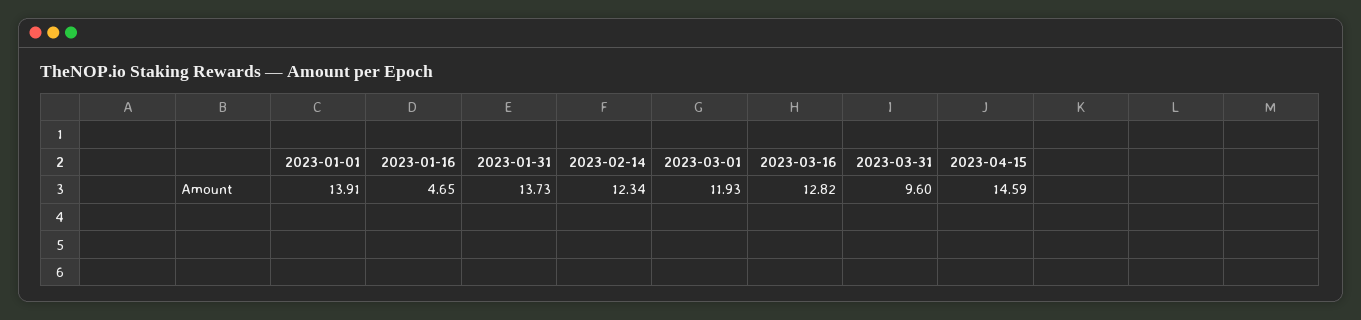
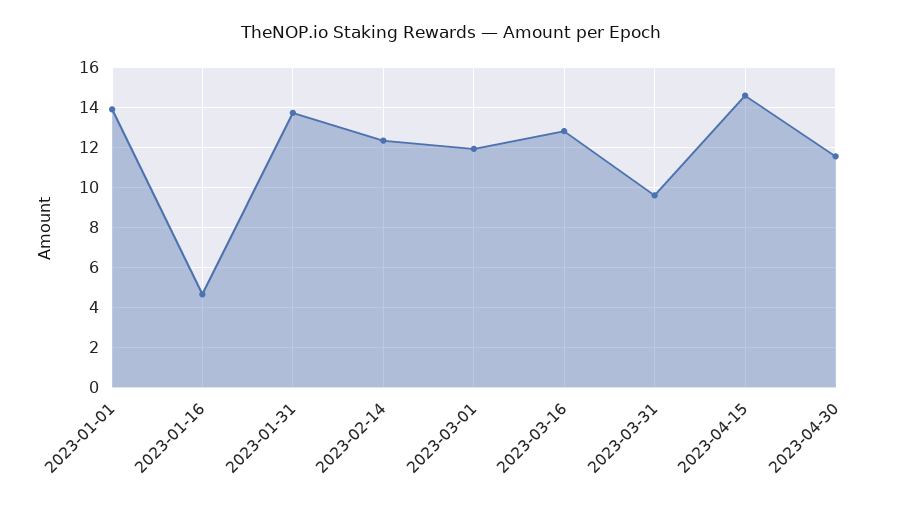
2023-04-30: none -> 11.5

